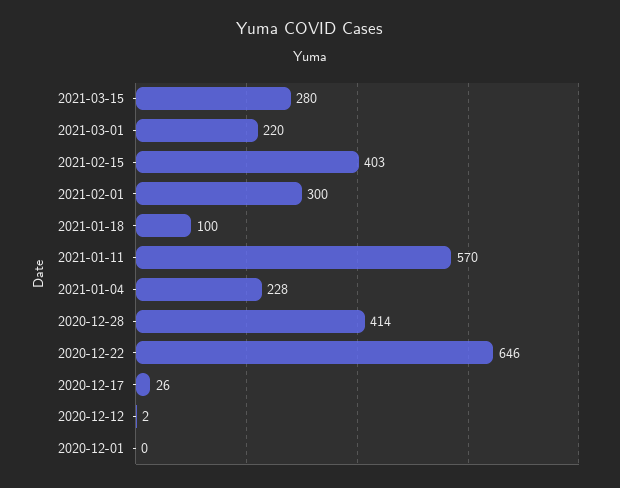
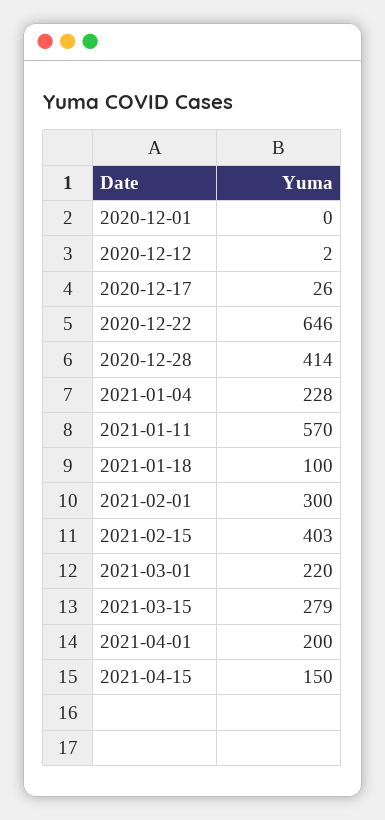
2021-03-15: 280 -> 279
2021-04-01: none -> 200
2021-04-15: none -> 150

